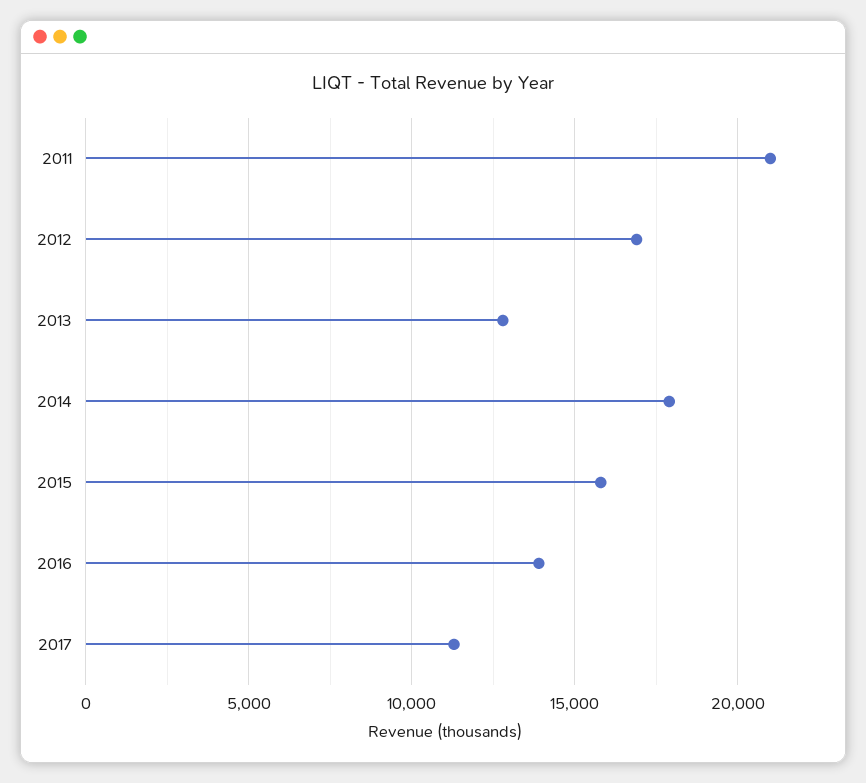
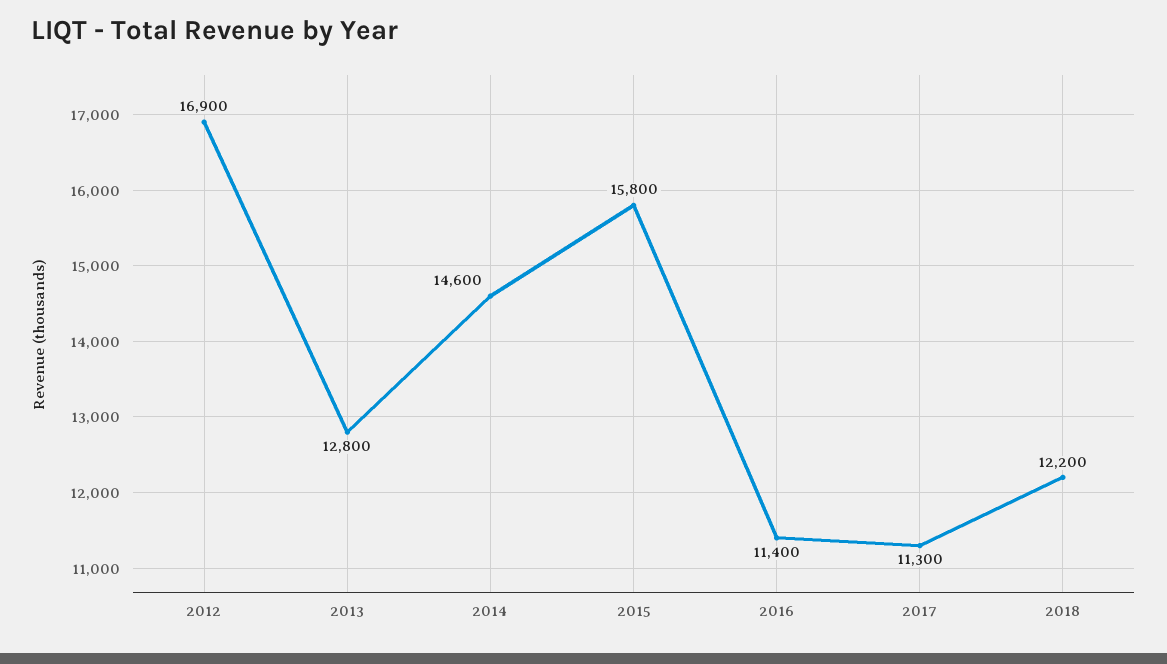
2011: 21000 -> none
2014: 18000 -> 14600
2016: 14000 -> 11400
2018: none -> 12200

